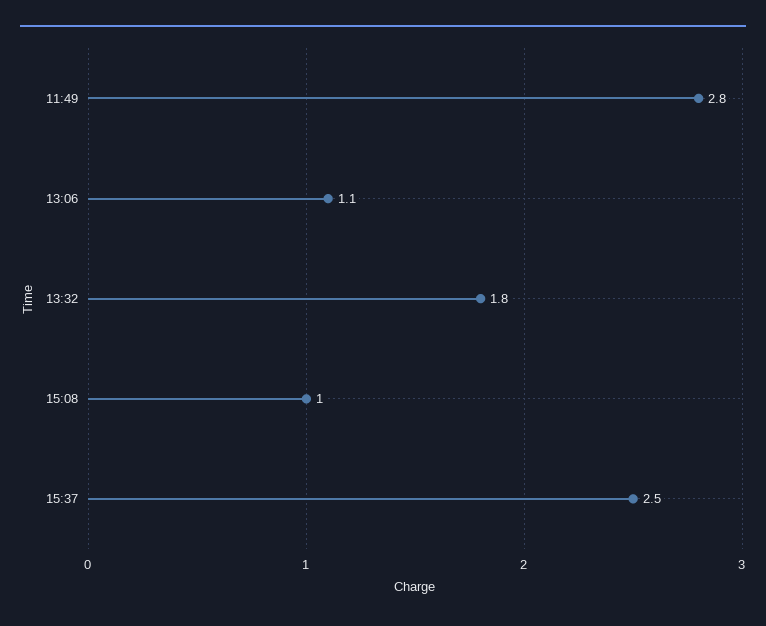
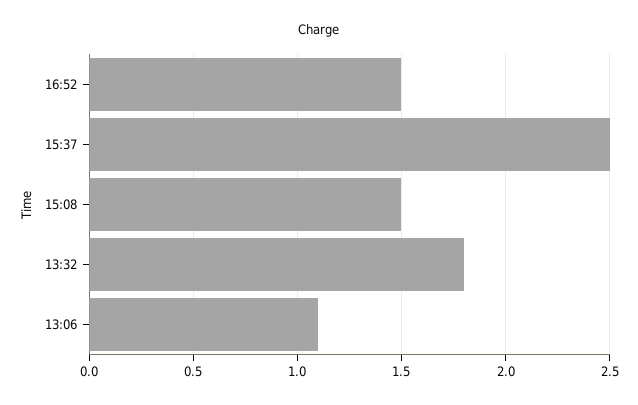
11:49: 2.8 -> none
15:08: 1 -> 1.5
16:52: none -> 1.5

